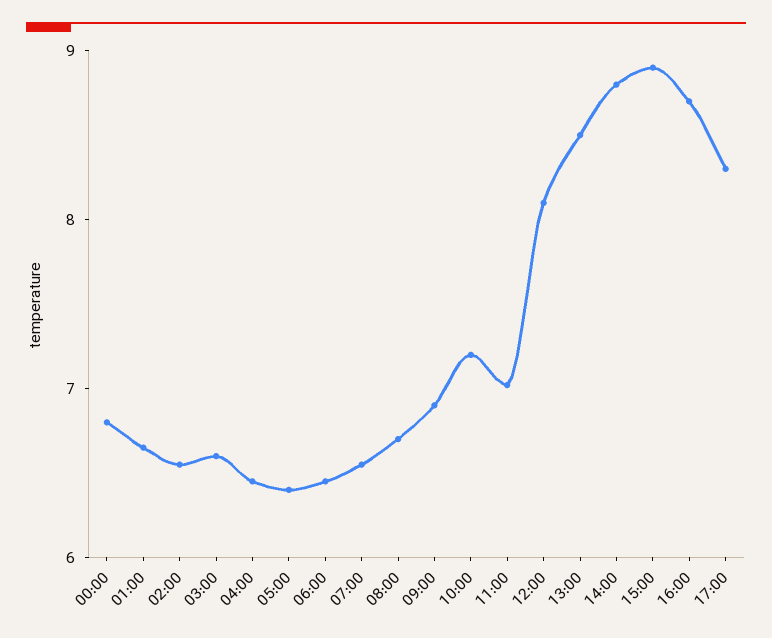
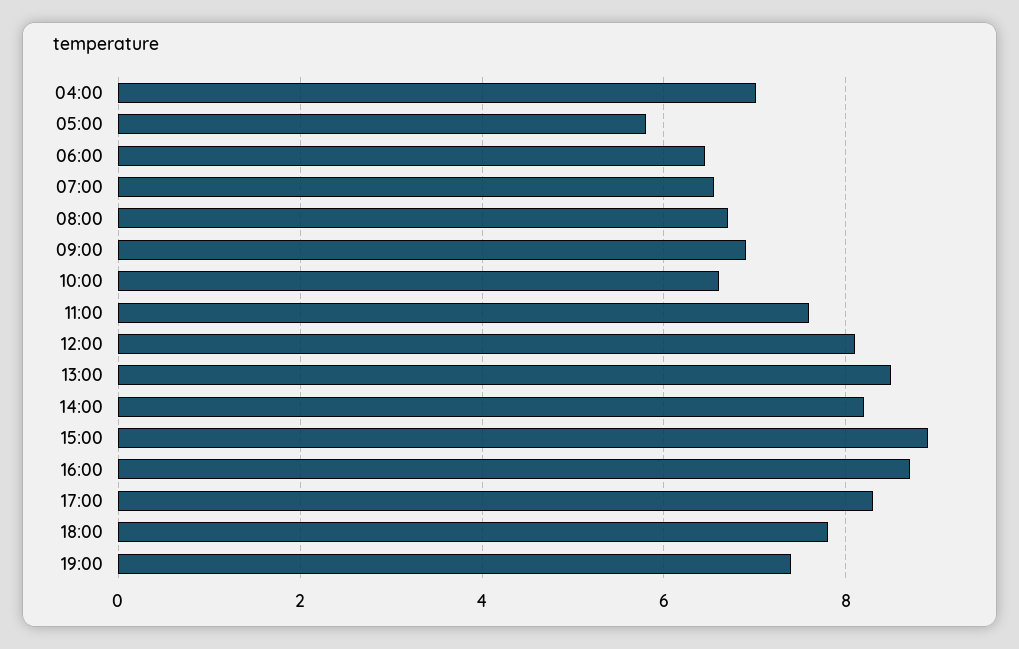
00:00: 6.8 -> none
01:00: 6.6 -> none
02:00: 6.6 -> none
03:00: 6.6 -> none
04:00: 6.4 -> 7
05:00: 6.4 -> 5.8
10:00: 7.2 -> 6.6
11:00: 7 -> 7.6
14:00: 8.8 -> 8.2
18:00: none -> 7.8
19:00: none -> 7.4

